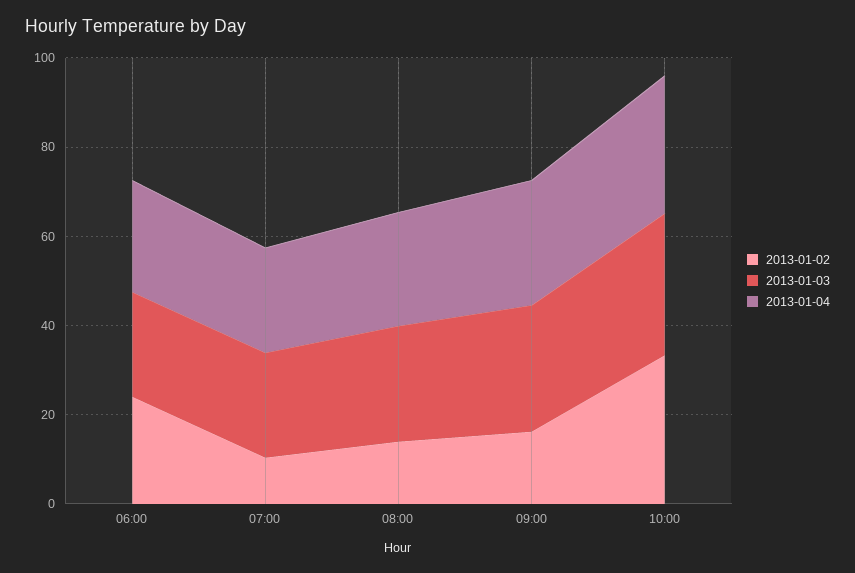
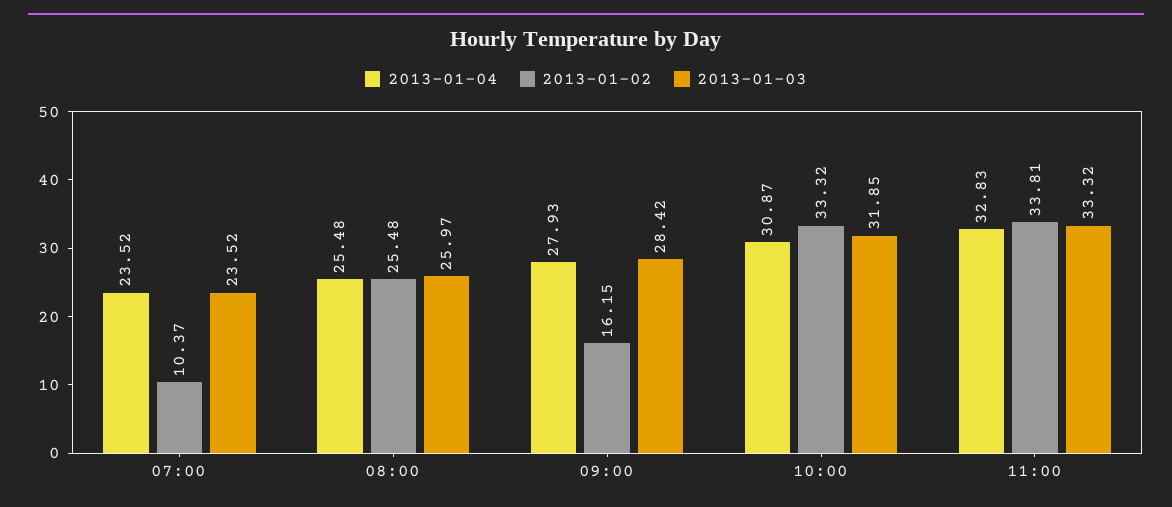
2013-01-02, 06:00: 25 -> none
2013-01-03, 06:00: 25 -> none
2013-01-04, 06:00: 25 -> none
2013-01-02, 08:00: 15 -> 25.48
2013-01-04, 11:00: none -> 32.83
2013-01-02, 11:00: none -> 33.81
2013-01-03, 11:00: none -> 33.32

